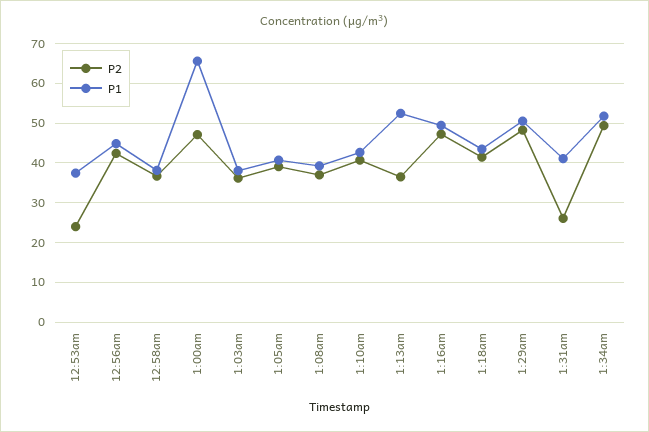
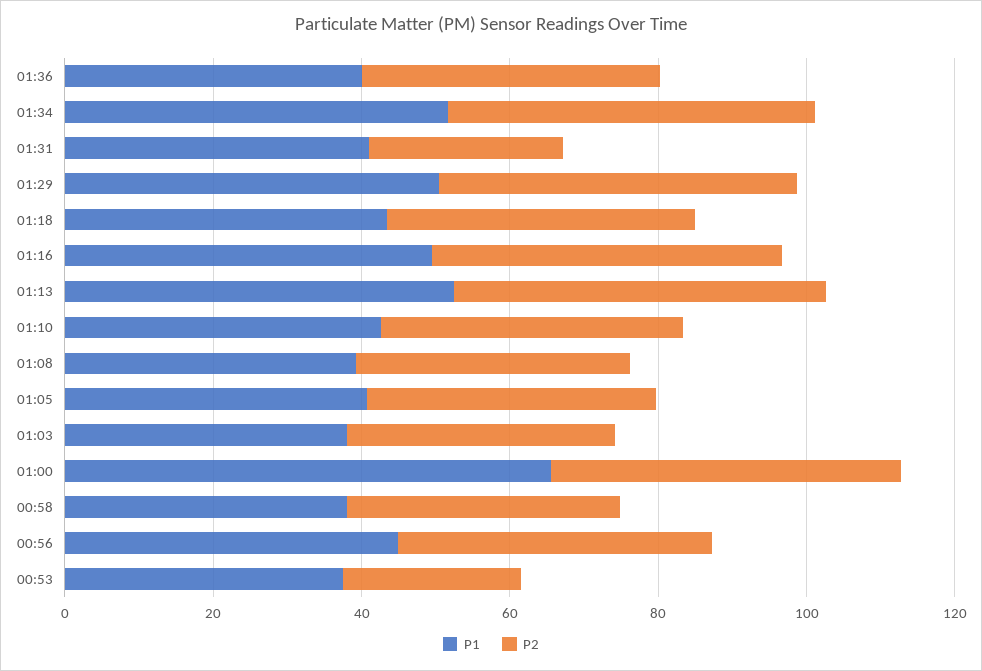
P2, 1:13am: 36 -> 50
P1, 01:36: none -> 40
P2, 01:36: none -> 40

